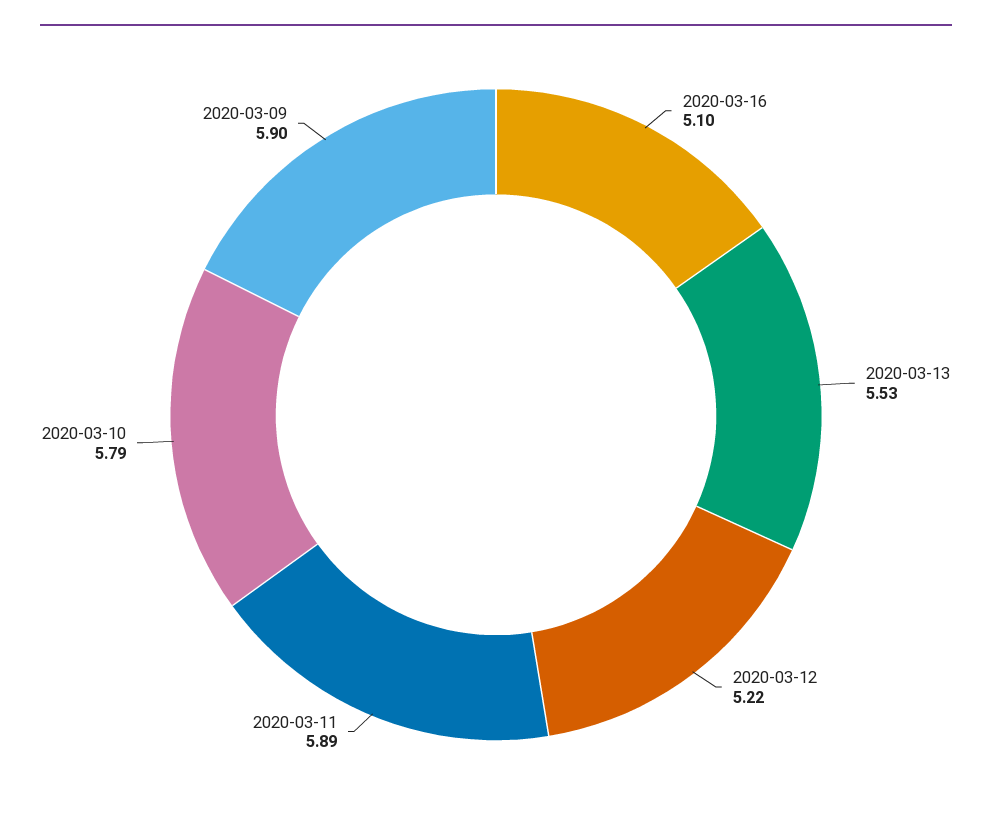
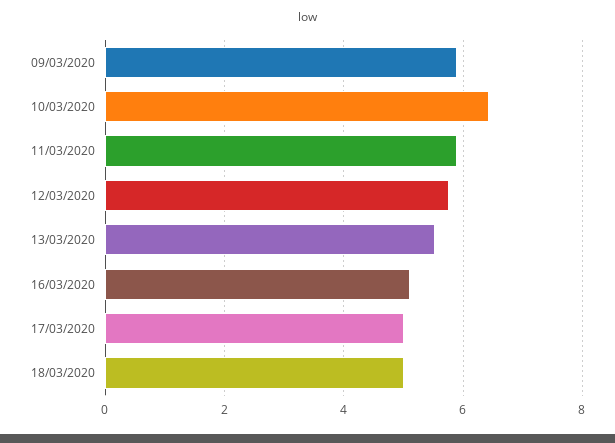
2020-03-12: 5.22 -> 5.8
2020-03-10: 5.79 -> 6.4
17/03/2020: none -> 5
18/03/2020: none -> 5

